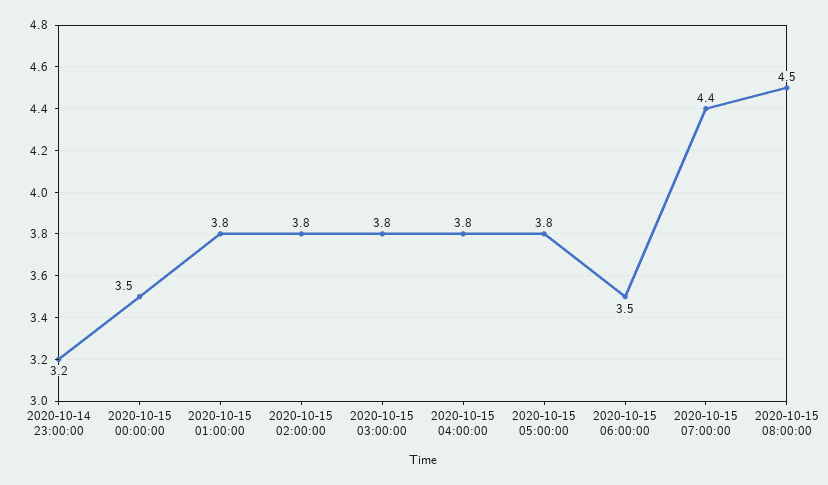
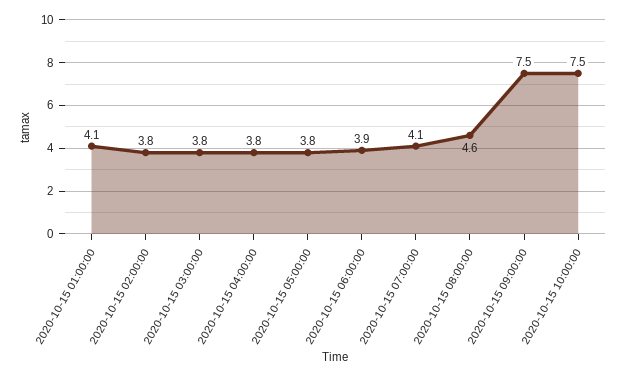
2020-10-14 23:00:00: 3.2 -> none
2020-10-15 00:00:00: 3.5 -> none
2020-10-15 01:00:00: 3.8 -> 4.1
2020-10-15 06:00:00: 3.5 -> 3.9
2020-10-15 07:00:00: 4.4 -> 4.1
2020-10-15 08:00:00: 4.5 -> 4.6
2020-10-15 09:00:00: none -> 7.5
2020-10-15 10:00:00: none -> 7.5

